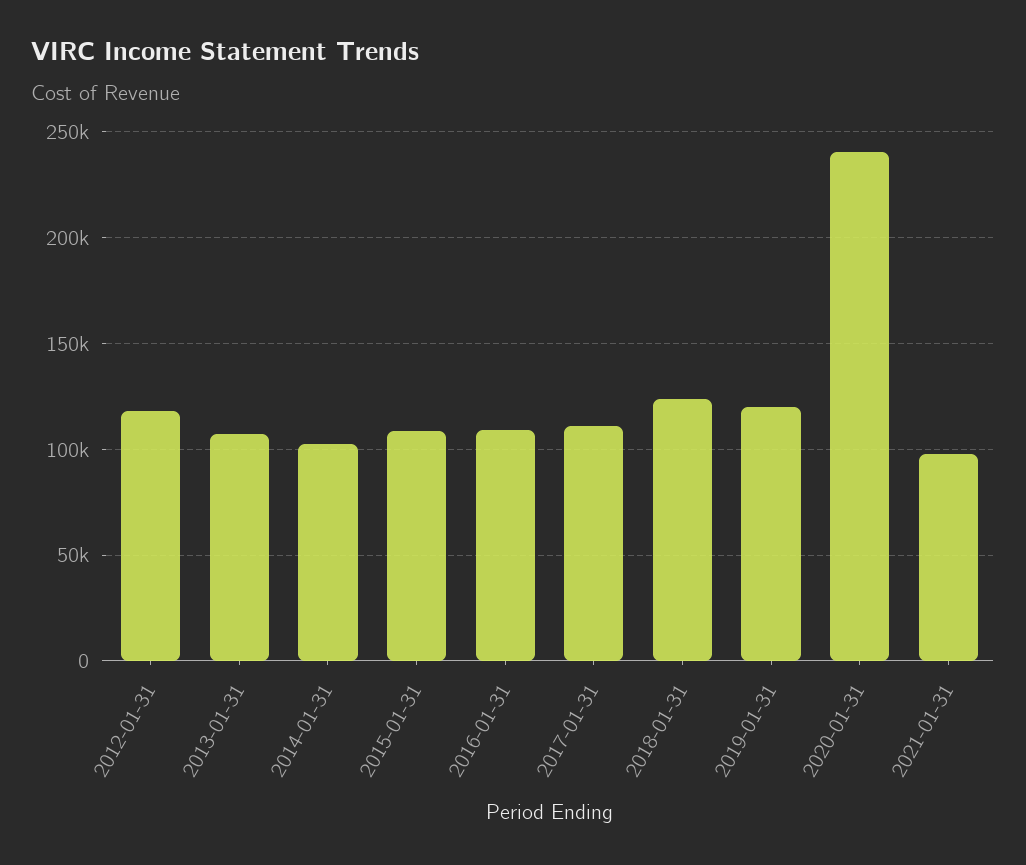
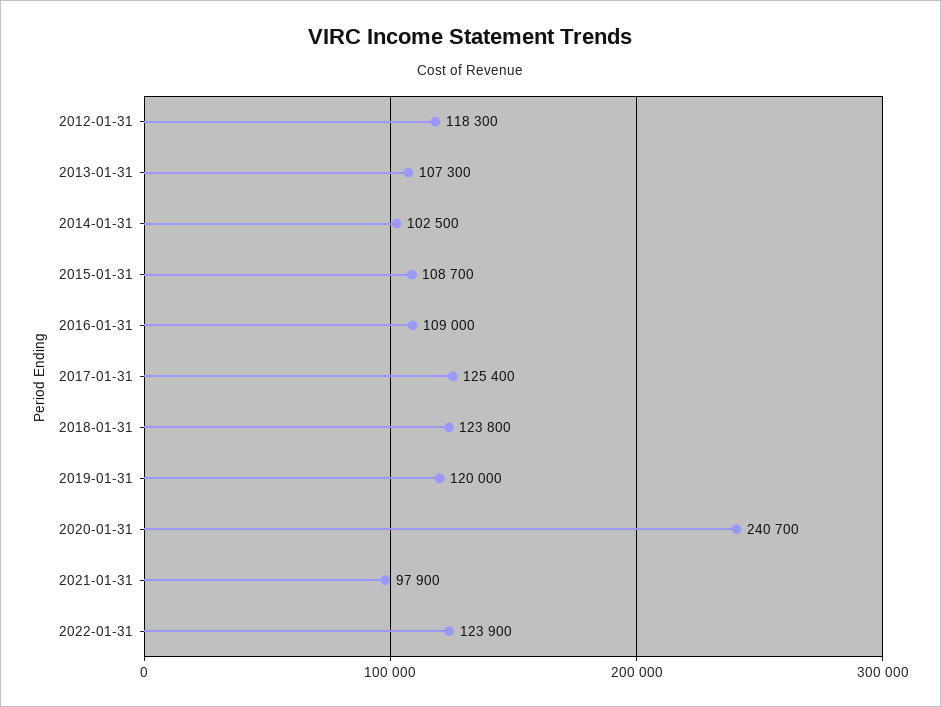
2017-01-31: 110000 -> 125400
2022-01-31: none -> 123900

